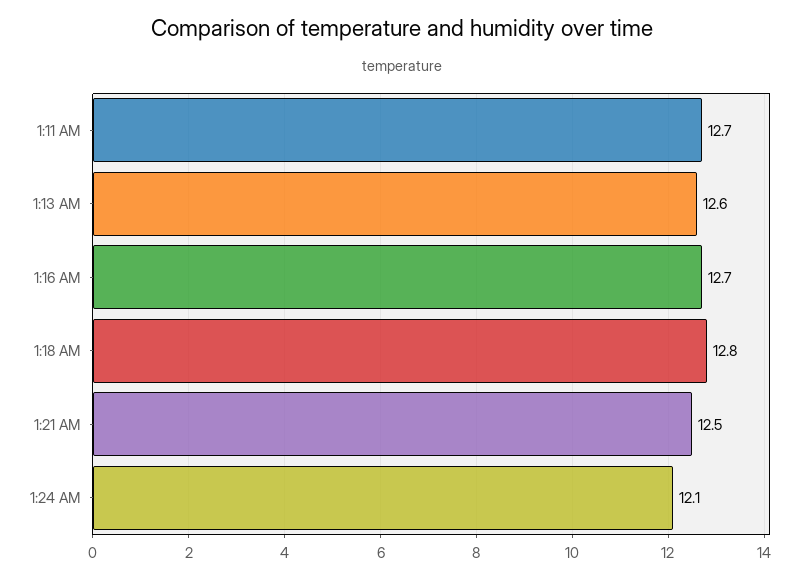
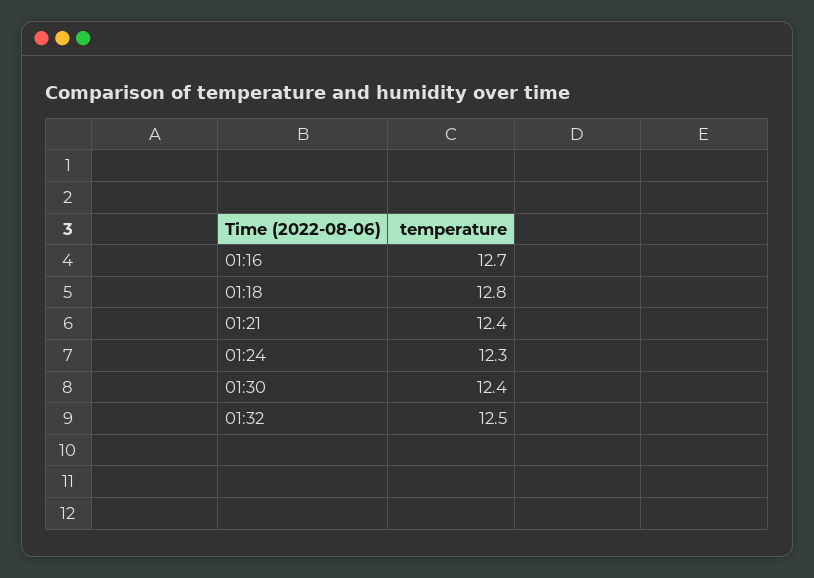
1:11 AM: 12.7 -> none
1:13 AM: 12.6 -> none
1:21 AM: 12.5 -> 12.4
1:24 AM: 12.1 -> 12.3
01:30: none -> 12.4
01:32: none -> 12.5

